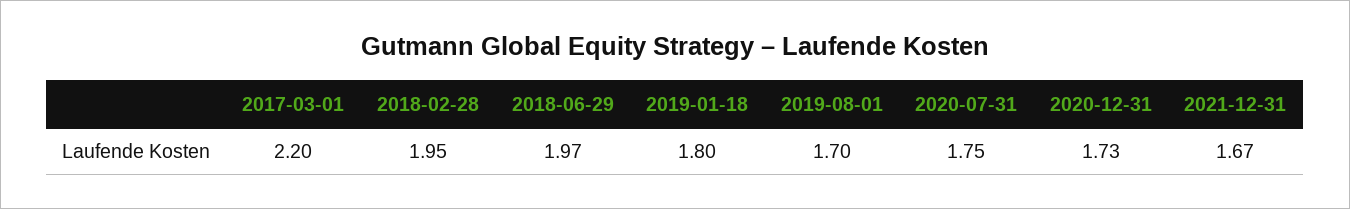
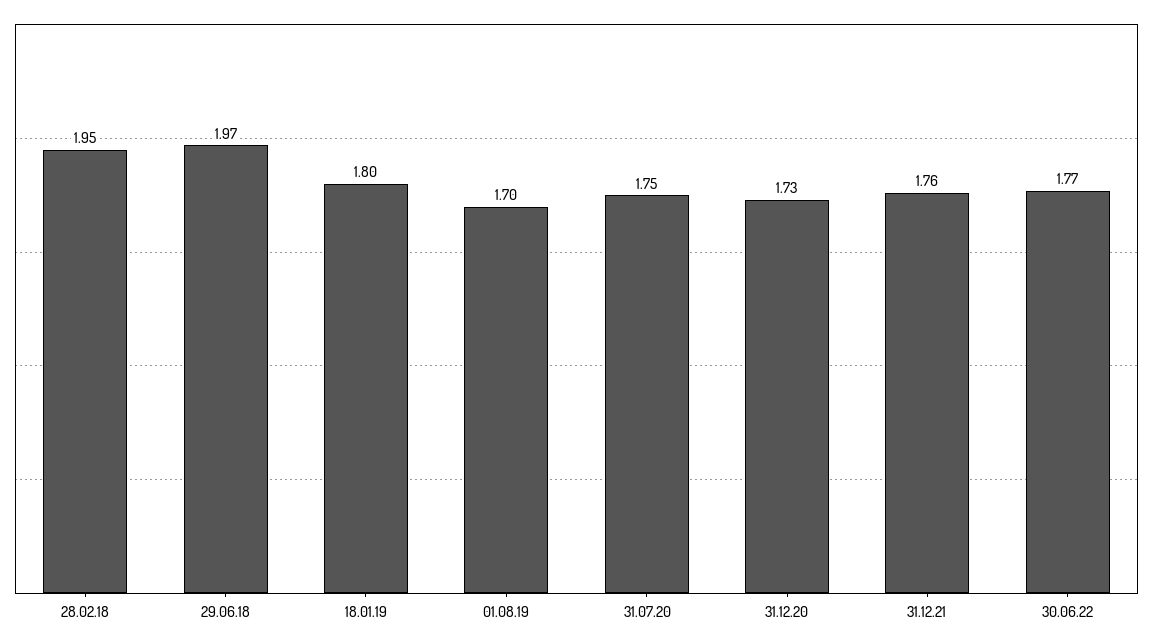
2017-03-01: 2.2 -> none
2021-12-31: 1.67 -> 1.76
30.06.22: none -> 1.77

